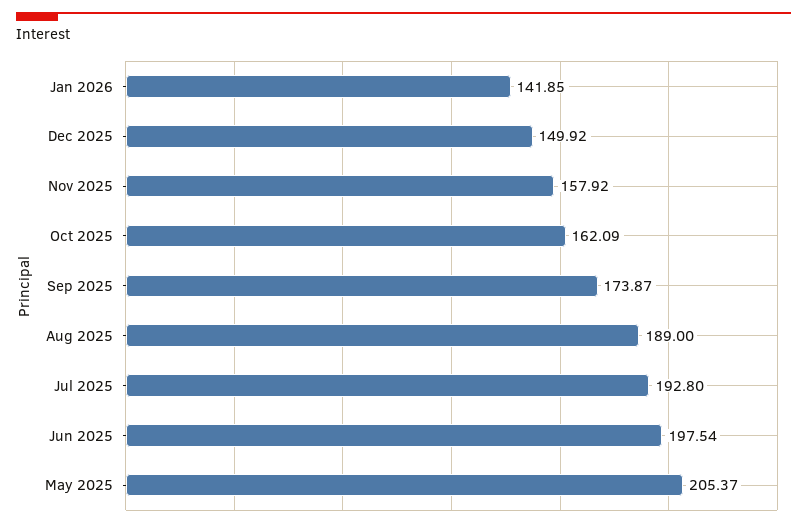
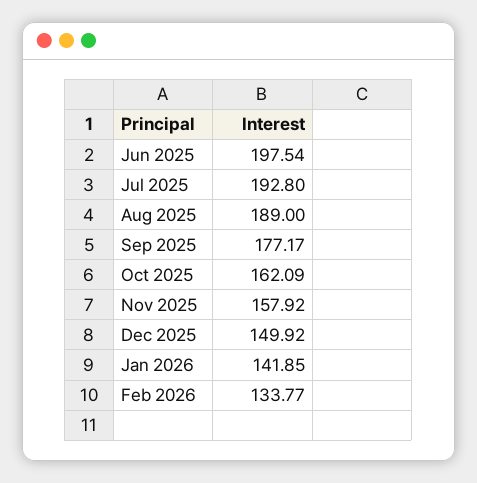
Sep 2025: 173.87 -> 177.17
May 2025: 205.37 -> none
Feb 2026: none -> 133.77

